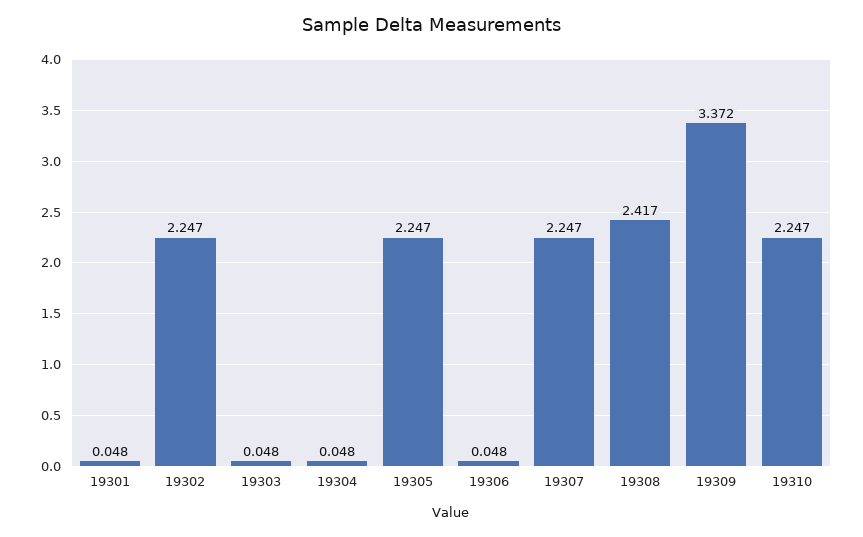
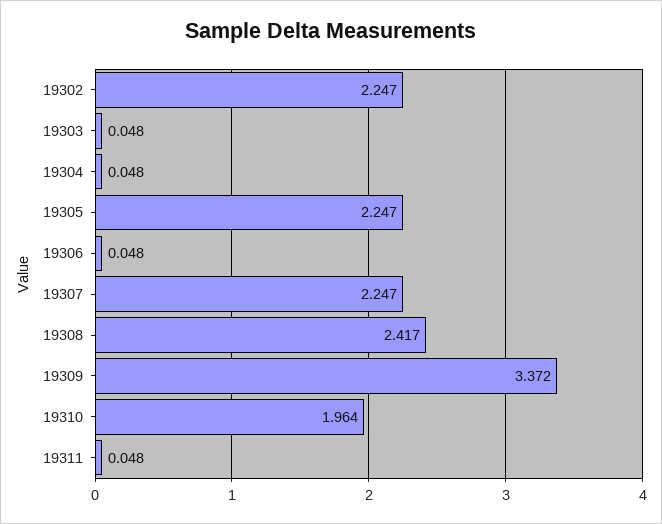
19301: 0.048 -> none
19310: 2.247 -> 1.964
19311: none -> 0.048

